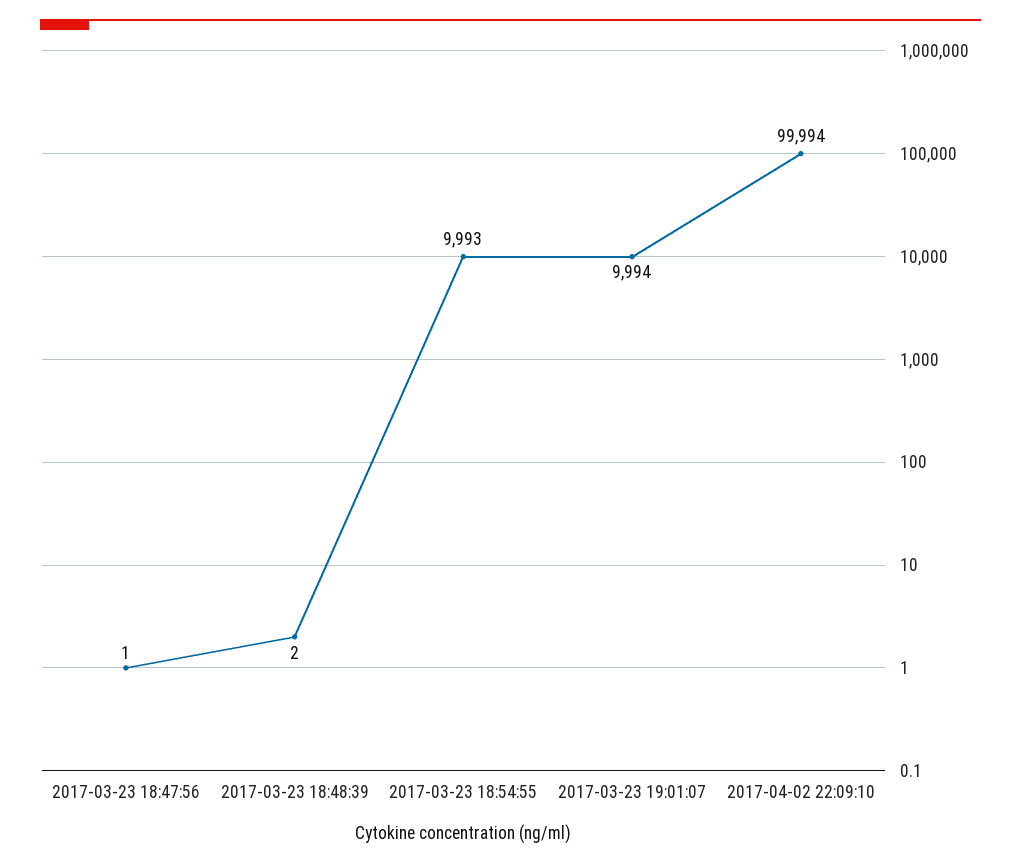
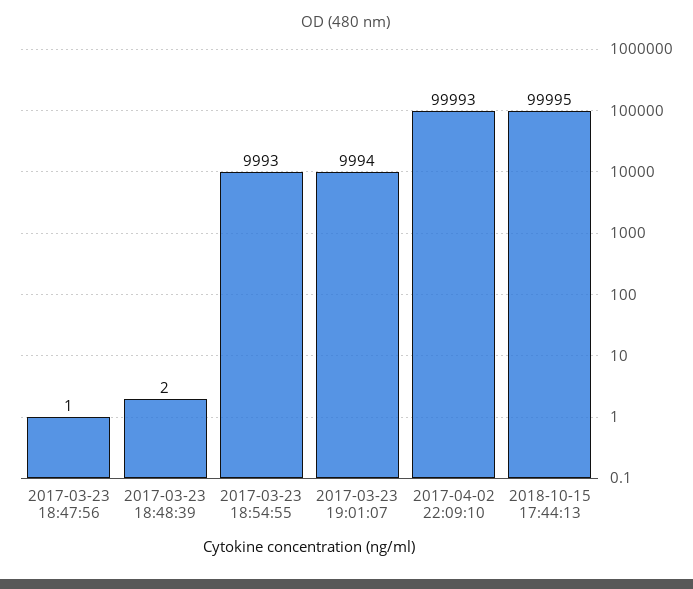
2017-04-02 22:09:10: 99994 -> 99993
2018-10-15 17:44:13: none -> 99995

